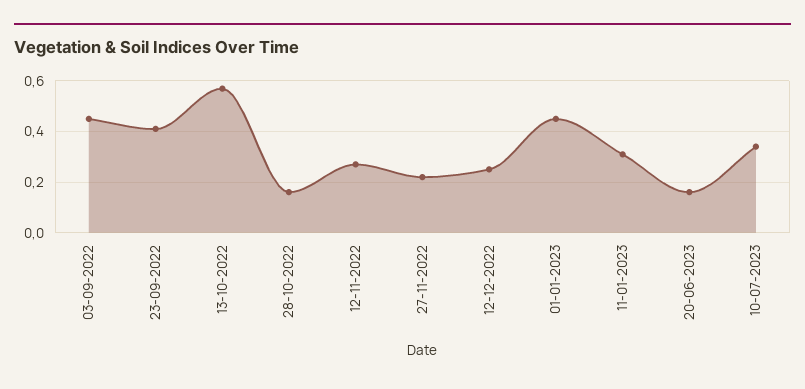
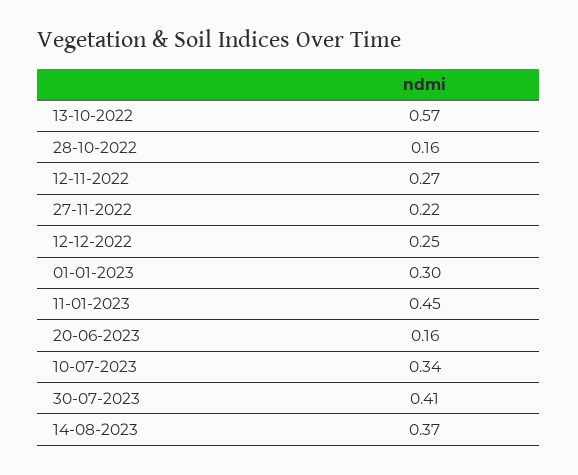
03-09-2022: 0.45 -> none
23-09-2022: 0.4 -> none
01-01-2023: 0.45 -> 0.3
11-01-2023: 0.3 -> 0.45
30-07-2023: none -> 0.41
14-08-2023: none -> 0.37

